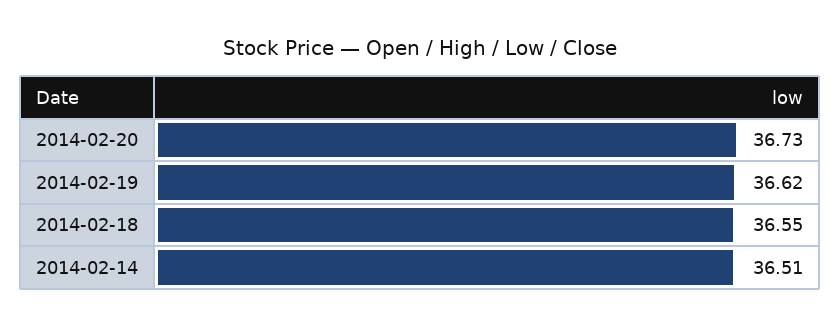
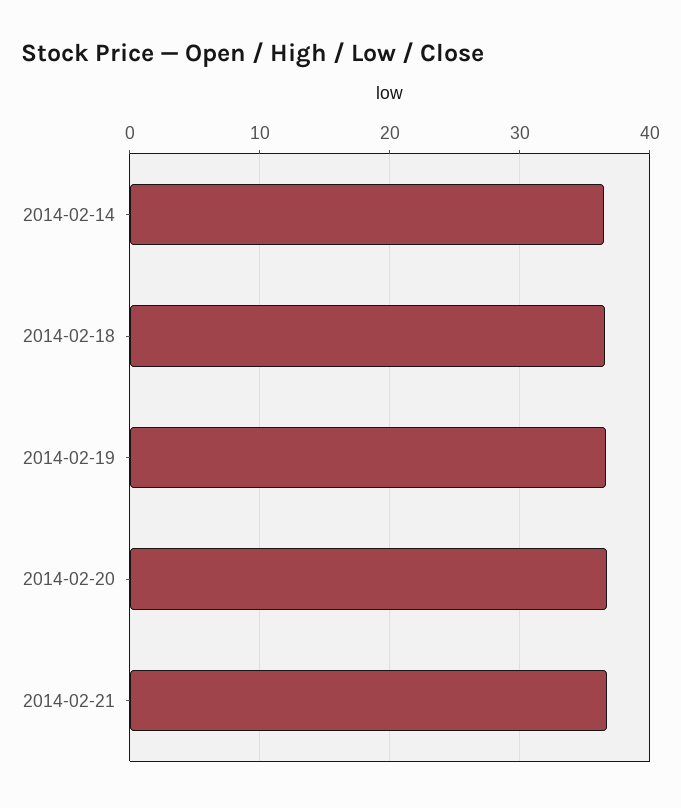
2014-02-21: none -> 37

